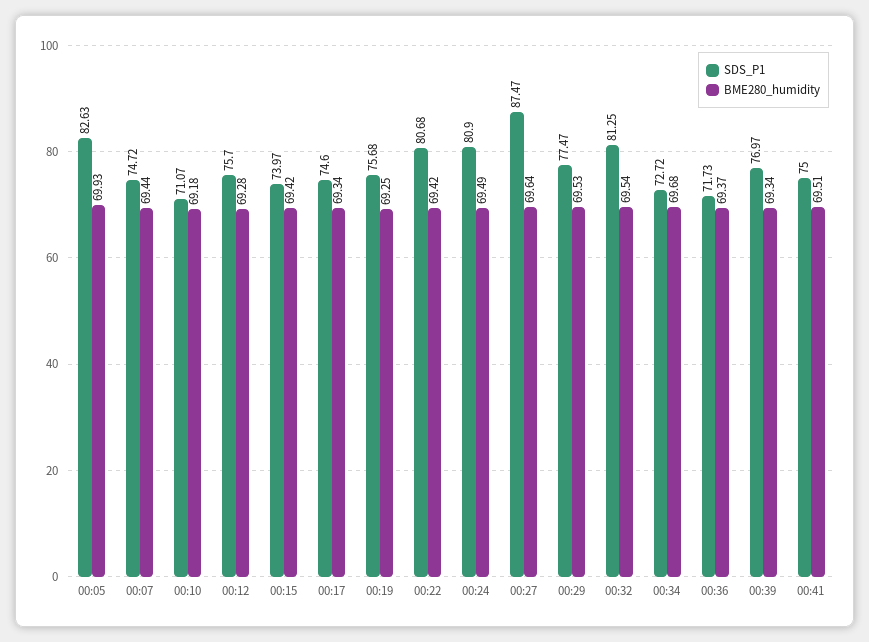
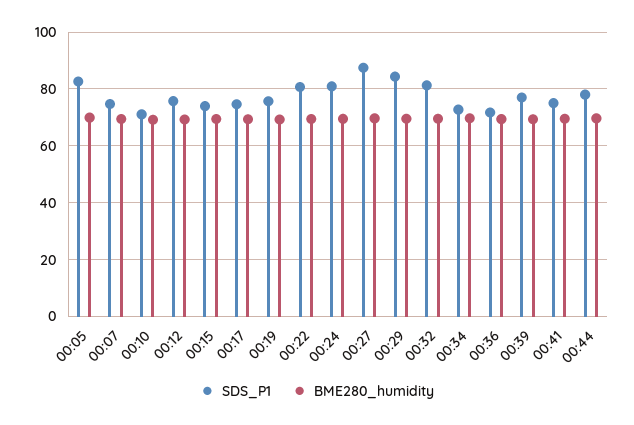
SDS_P1, 00:29: 77.47 -> 85
SDS_P1, 00:44: none -> 77.5
BME280_humidity, 00:44: none -> 70

